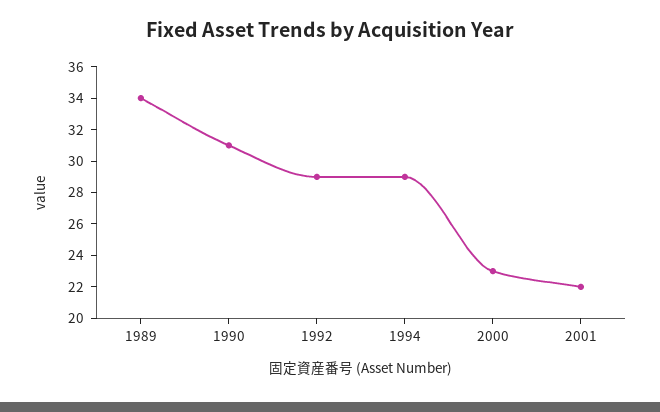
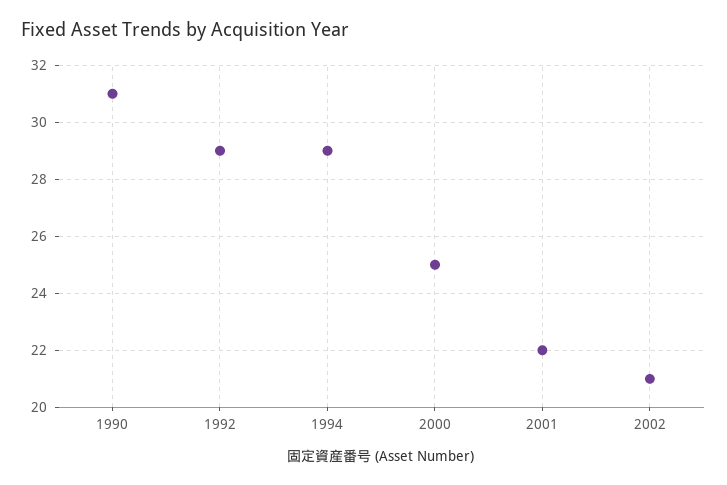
1989: 34 -> none
2000: 23 -> 25
2002: none -> 21

